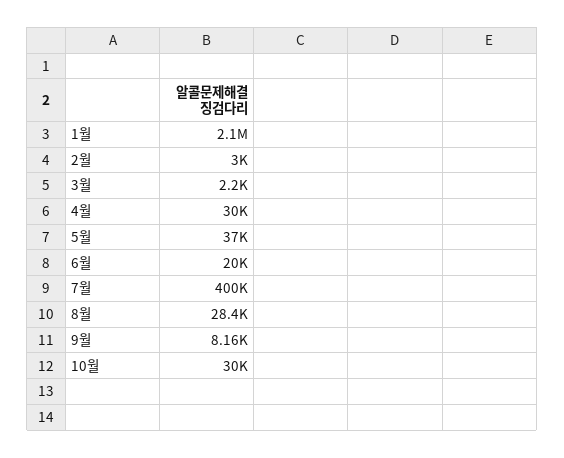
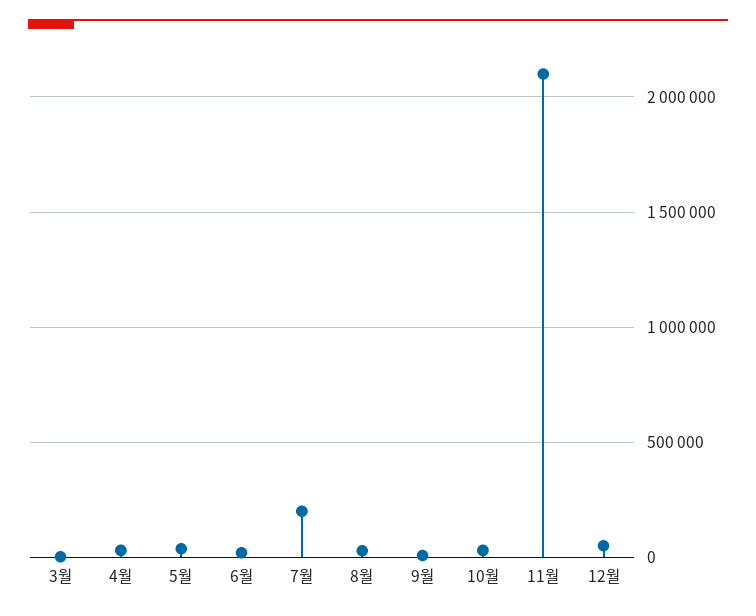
1월: 2100000 -> none
2월: 3000 -> none
7월: 400000 -> 200000
11월: none -> 2100000
12월: none -> 50000

